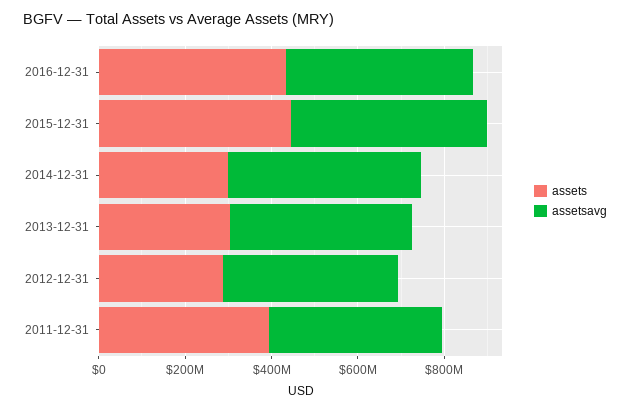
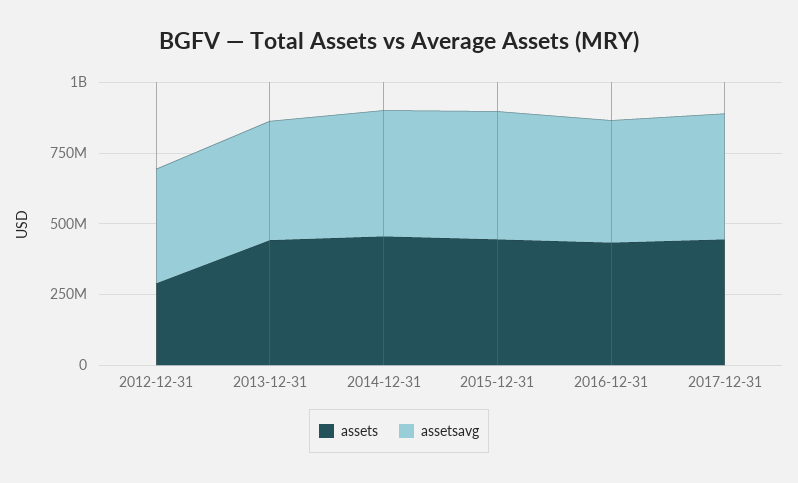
assets, 2014-12-31: 300000000 -> 450000000
assets, 2013-12-31: 300000000 -> 450000000
assets, 2011-12-31: 400000000 -> none
assetsavg, 2011-12-31: 400000000 -> none
assets, 2017-12-31: none -> 450000000
assetsavg, 2017-12-31: none -> 450000000

